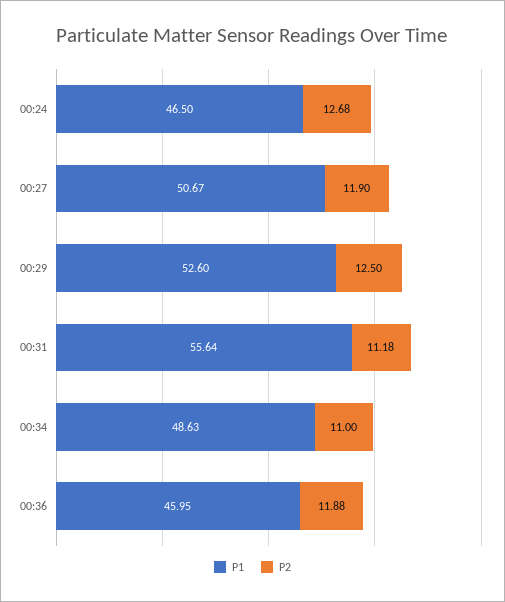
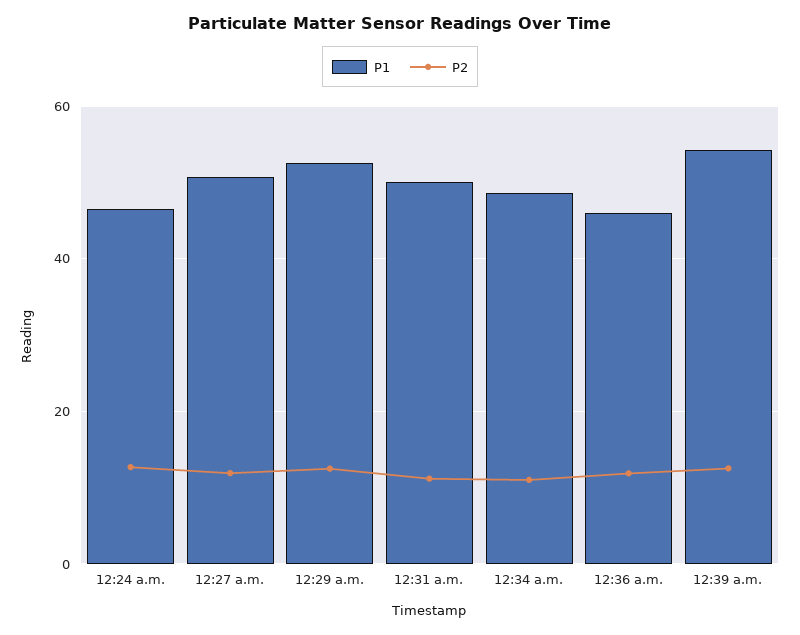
P1, 00:31: 55.64 -> 50
P1, 12:39 a.m.: none -> 54
P2, 12:39 a.m.: none -> 12

